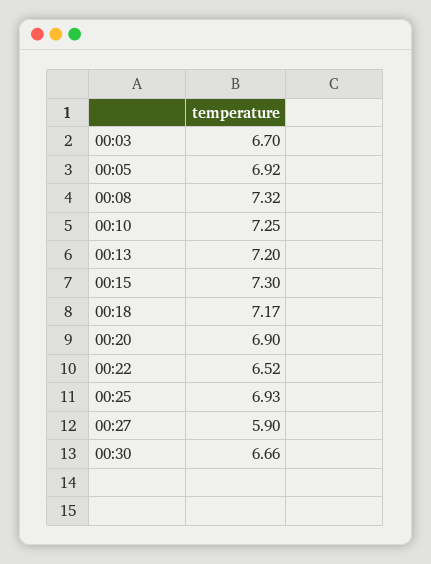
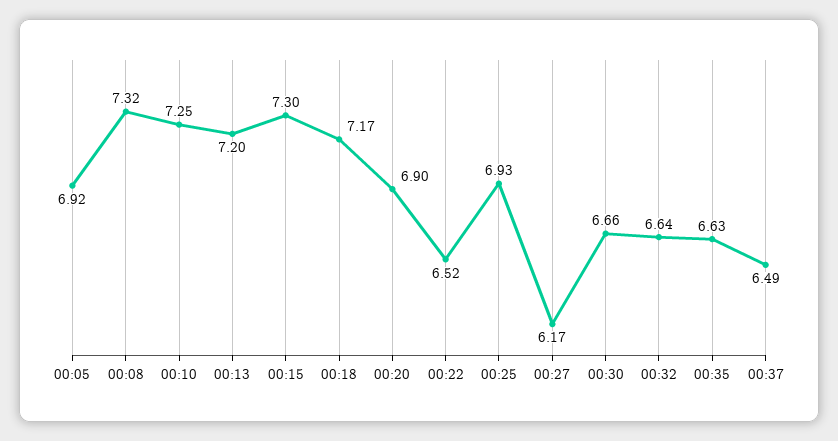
00:03: 6.7 -> none
00:27: 5.9 -> 6.17
00:32: none -> 6.64
00:35: none -> 6.63
00:37: none -> 6.49

